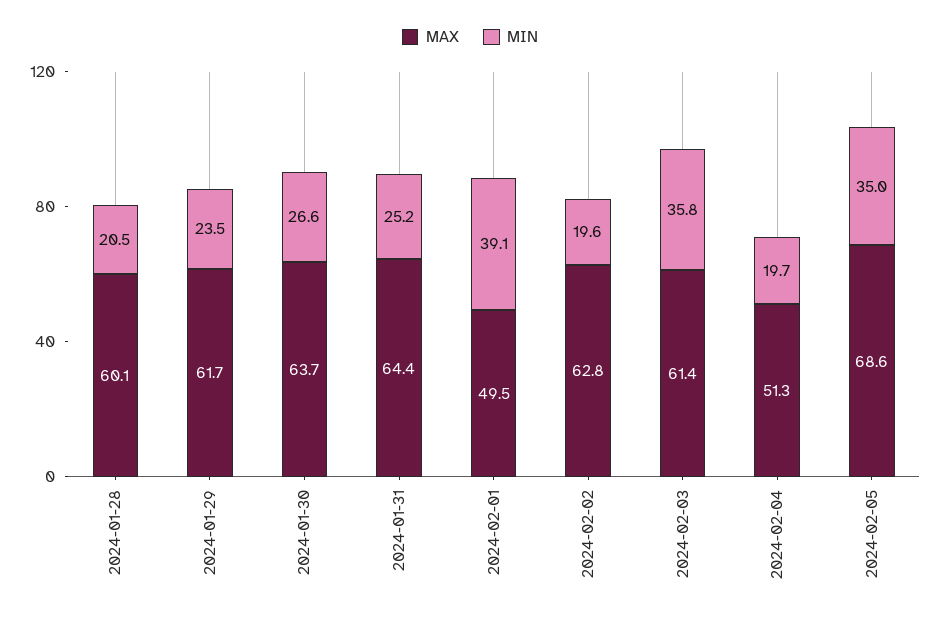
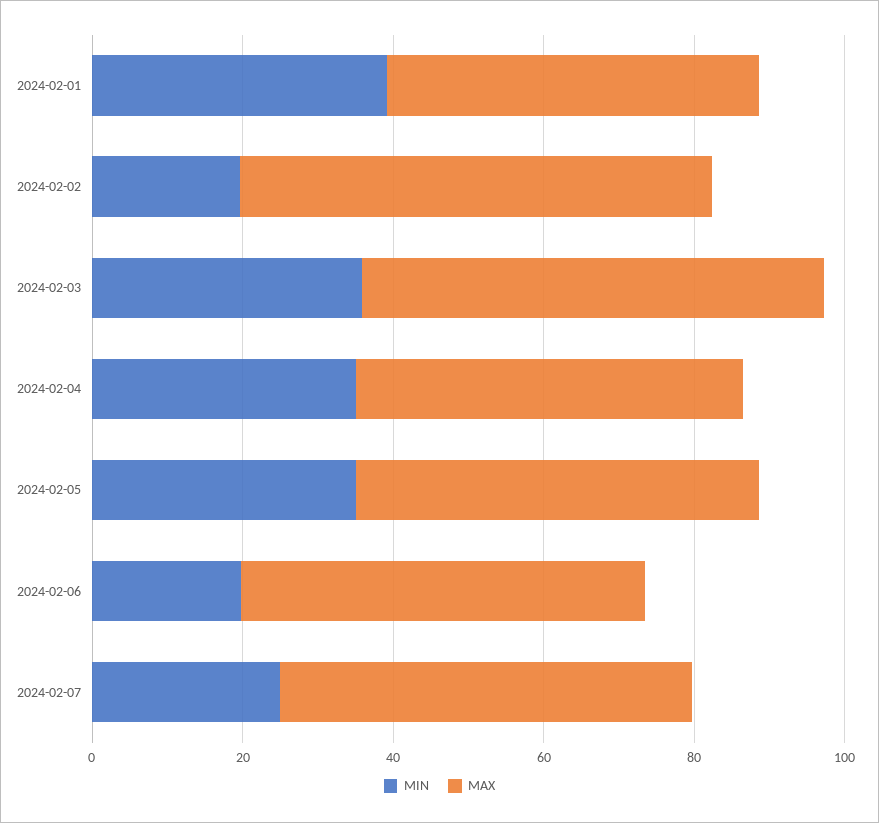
MAX, 2024-01-28: 60.1 -> none
MIN, 2024-01-28: 20.5 -> none
MAX, 2024-01-29: 61.7 -> none
MIN, 2024-01-29: 23.5 -> none
MAX, 2024-01-30: 63.7 -> none
MIN, 2024-01-30: 26.6 -> none
MAX, 2024-01-31: 64.4 -> none
MIN, 2024-01-31: 25.2 -> none
MIN, 2024-02-04: 19.7 -> 35
MAX, 2024-02-05: 68.6 -> 55
MIN, 2024-02-06: none -> 20
MAX, 2024-02-06: none -> 55
MIN, 2024-02-07: none -> 25
MAX, 2024-02-07: none -> 55

